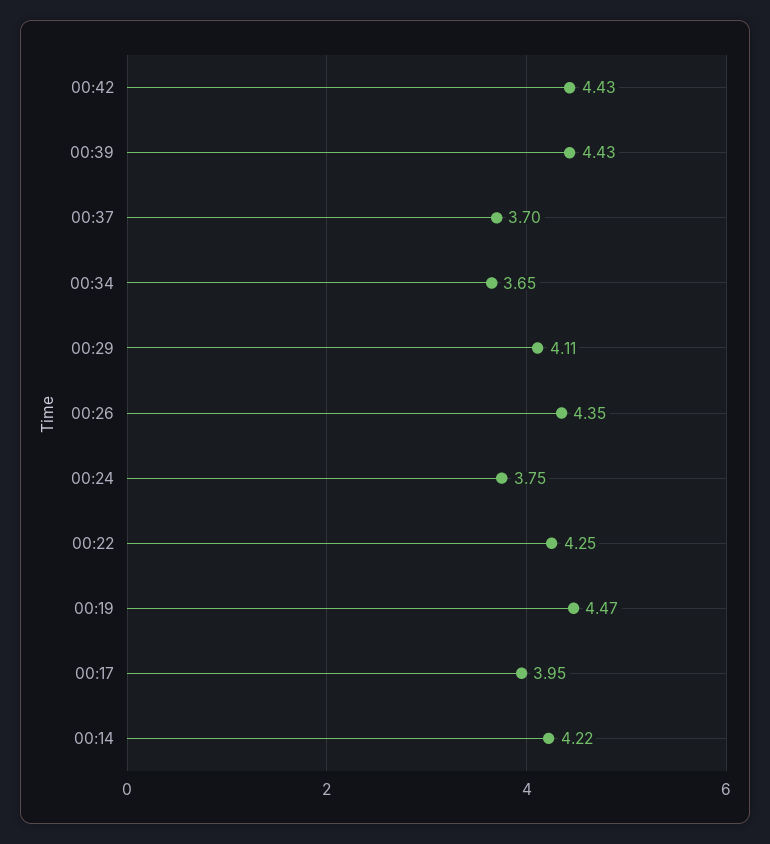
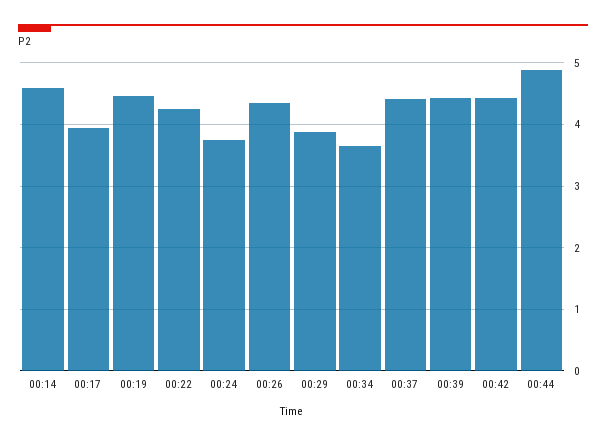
00:37: 3.7 -> 4.4
00:29: 4.11 -> 3.9
00:14: 4.22 -> 4.6
00:44: none -> 4.9

